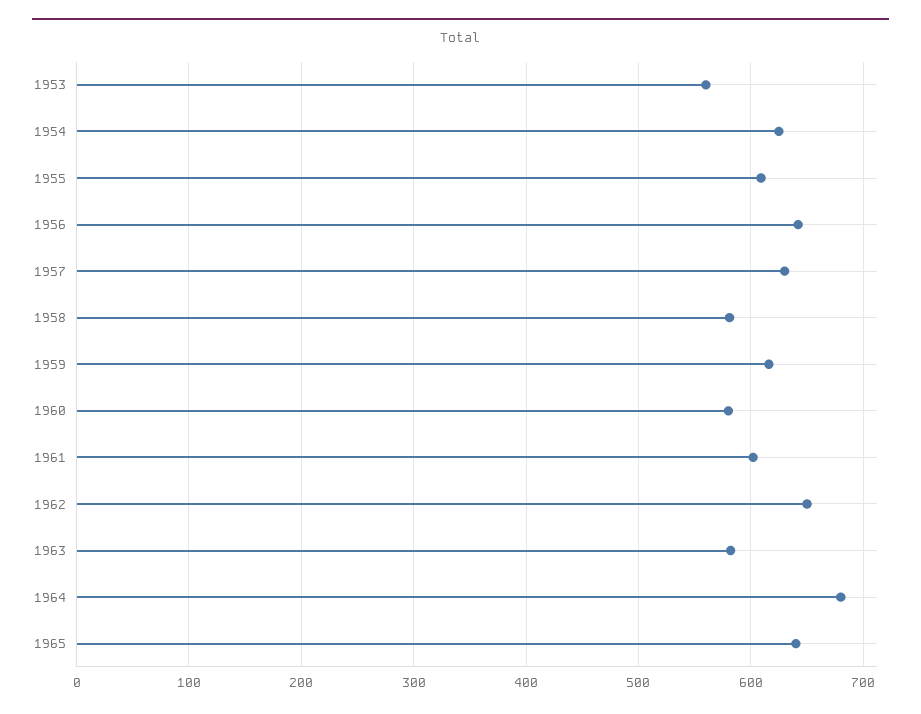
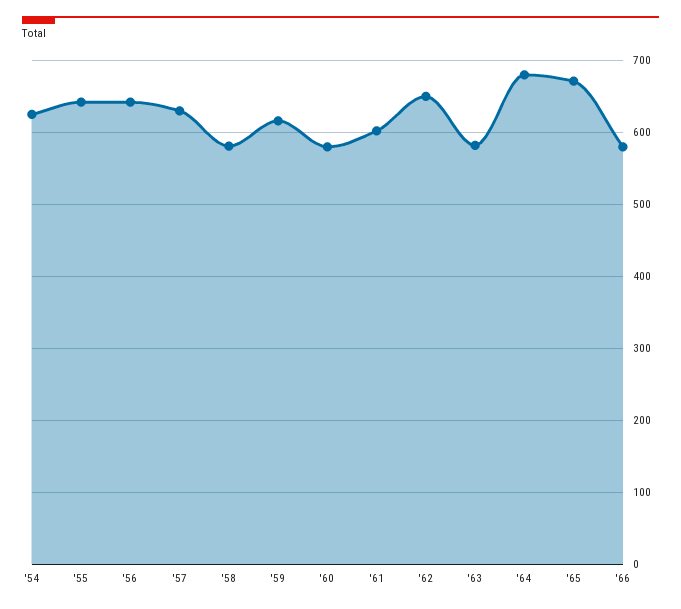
1953: 560 -> none
1955: 610 -> 640
1965: 640 -> 670
'66: none -> 580

